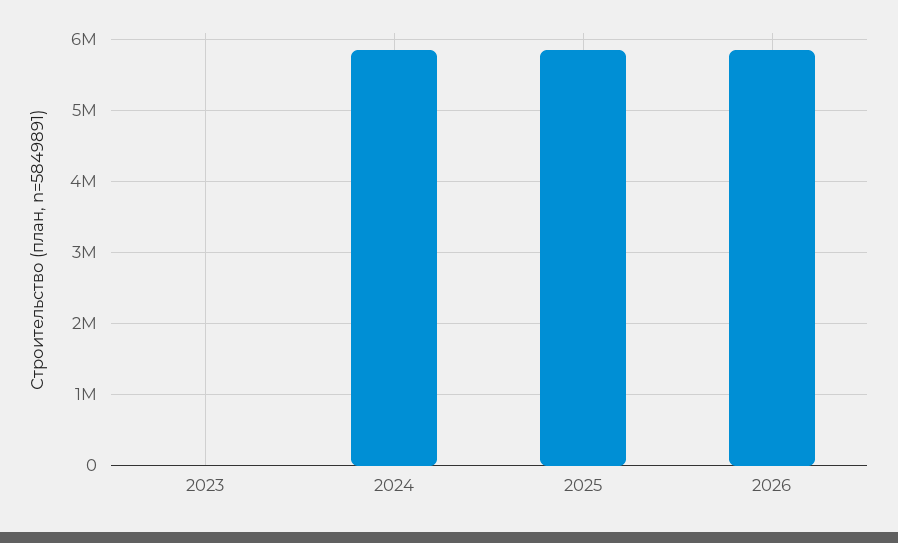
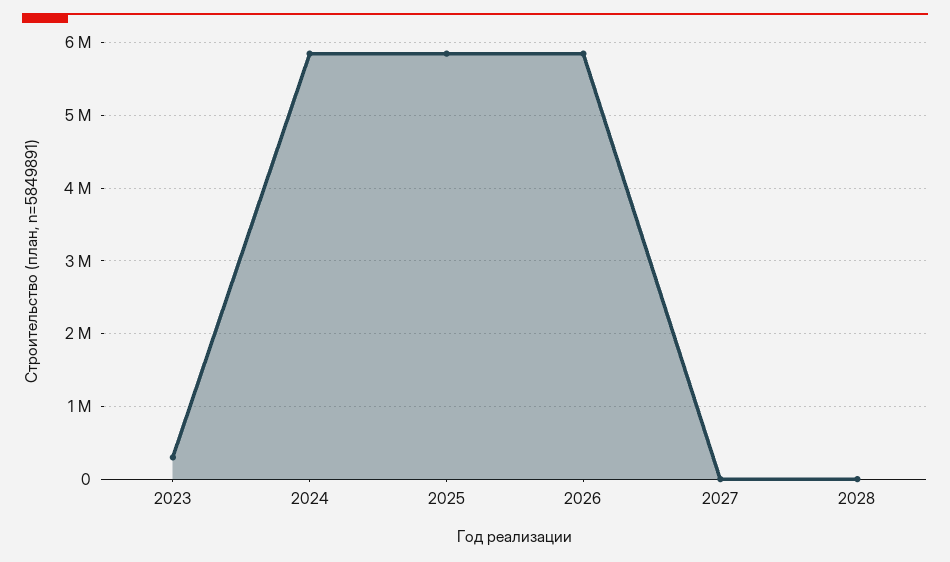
2023: 0 -> 300000
2027: none -> 0
2028: none -> 0

